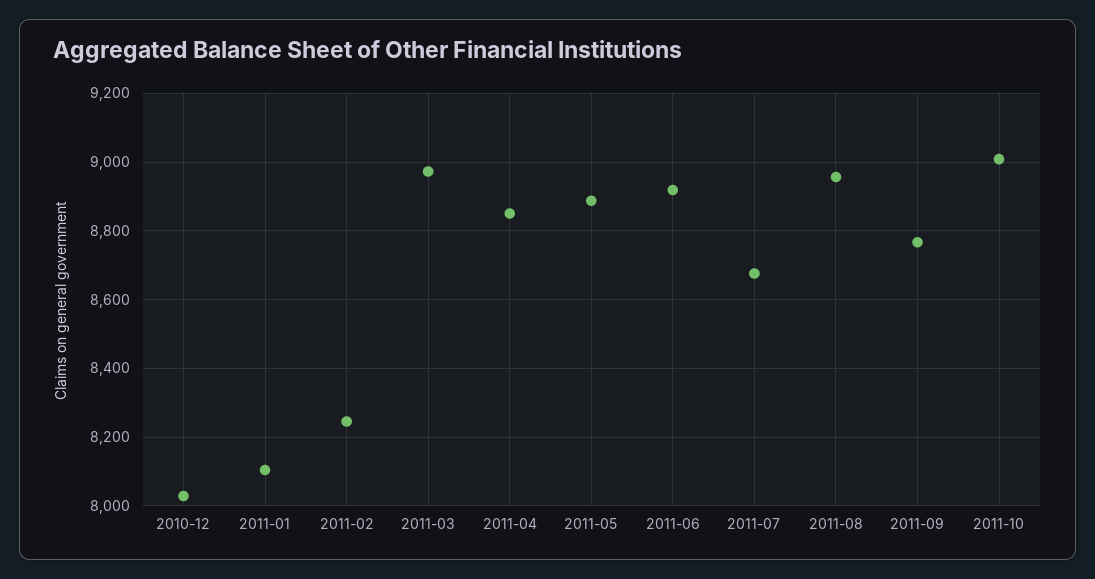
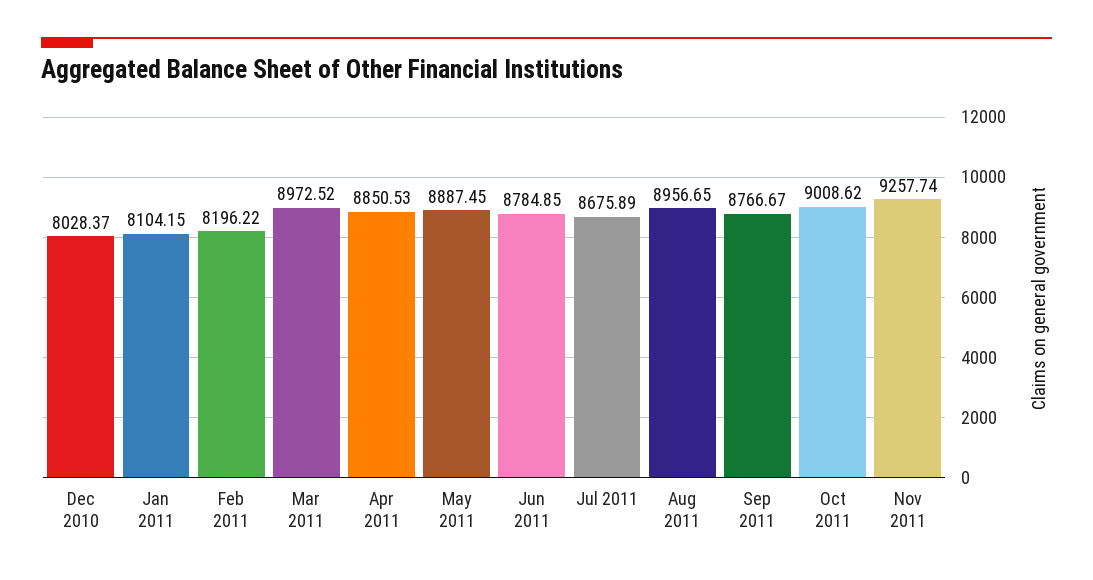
2011-02: 8240 -> 8196.22
2011-06: 8920 -> 8784.85
Nov 2011: none -> 9257.74

